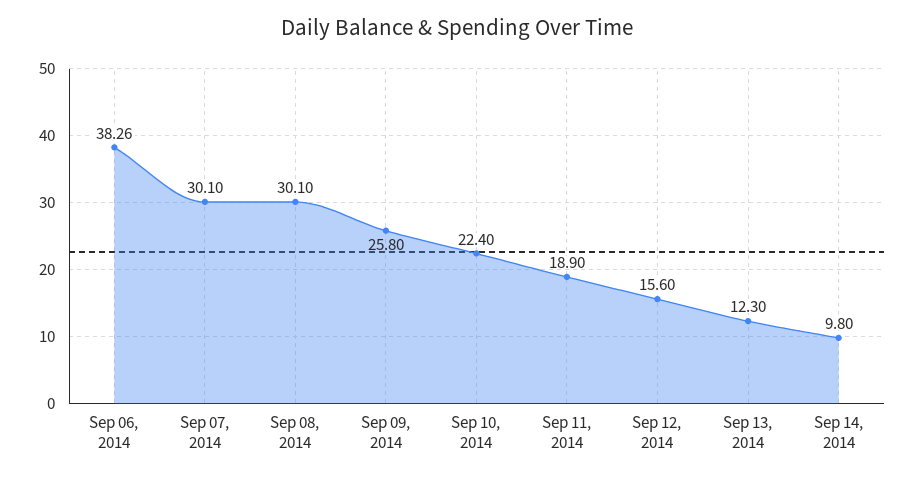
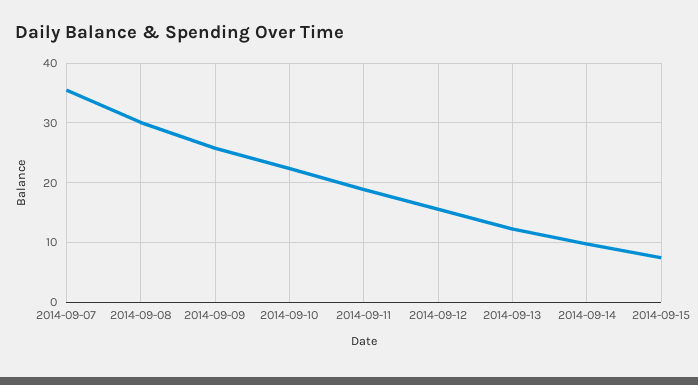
Sep 06, 2014: 38.26 -> none
Sep 07, 2014: 30.1 -> 36
2014-09-15: none -> 8

